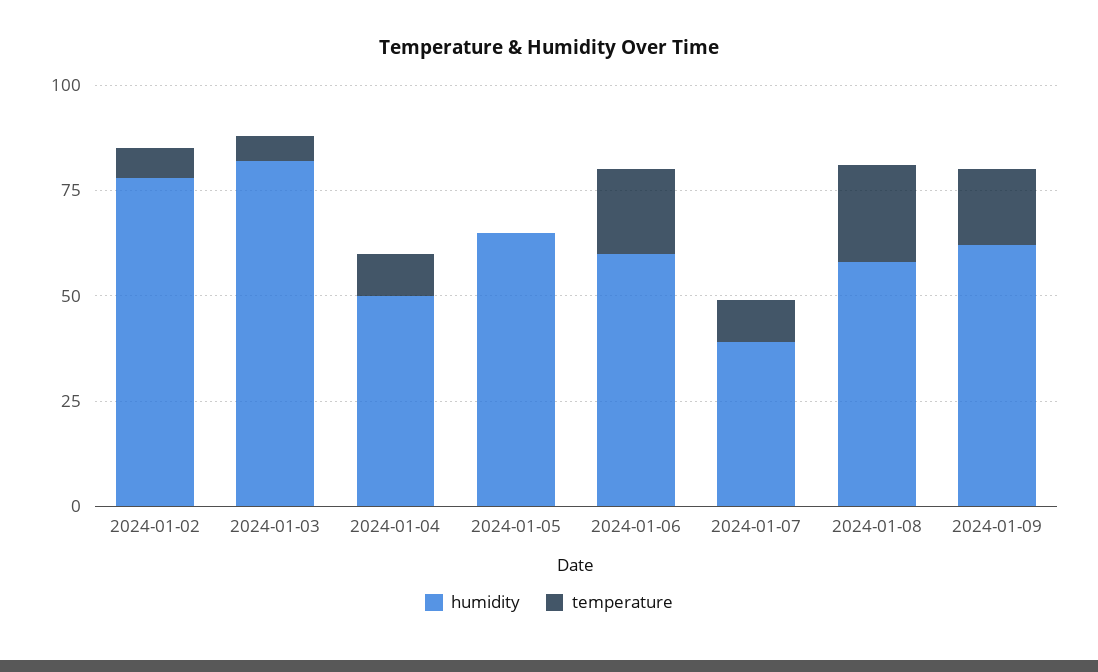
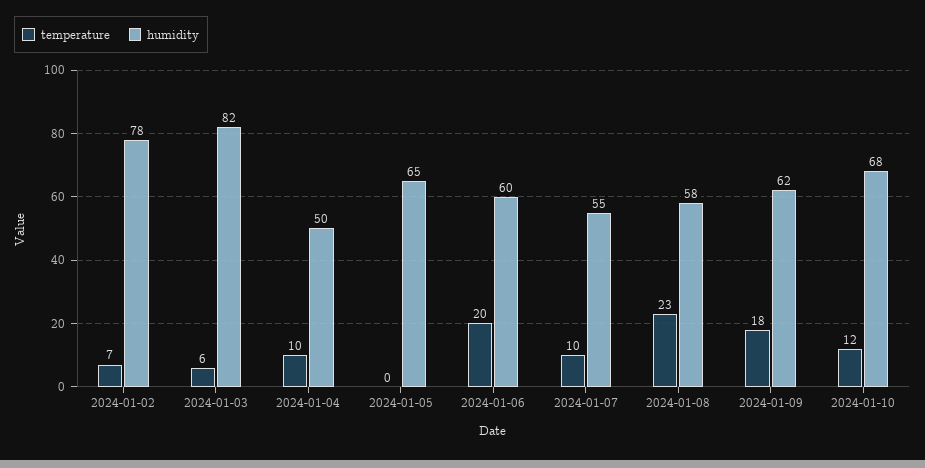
humidity, 2024-01-07: 40 -> 55
temperature, 2024-01-10: none -> 12
humidity, 2024-01-10: none -> 68

